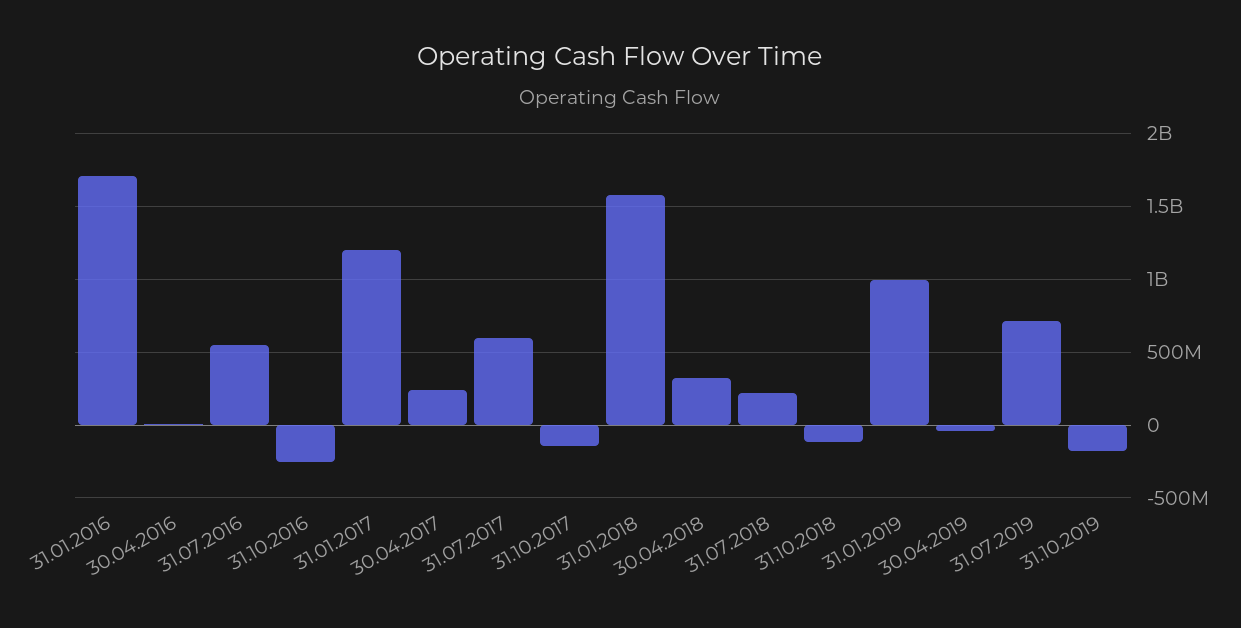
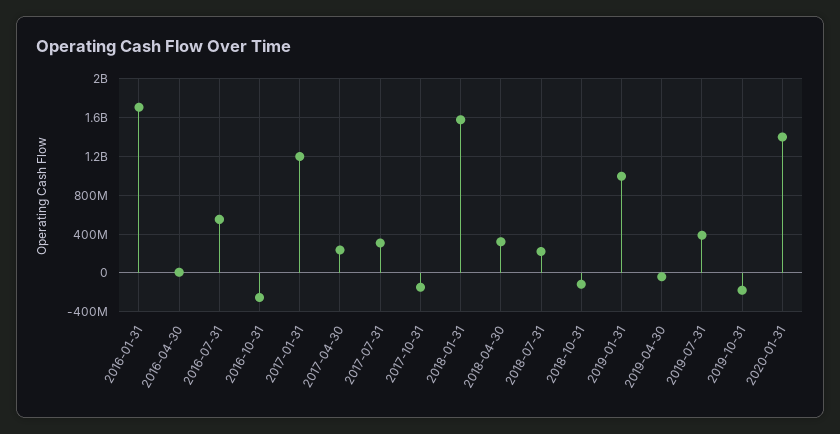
31.07.2017: 600000000 -> 300000000
31.07.2019: 700000000 -> 400000000
2020-01-31: none -> 1400000000

